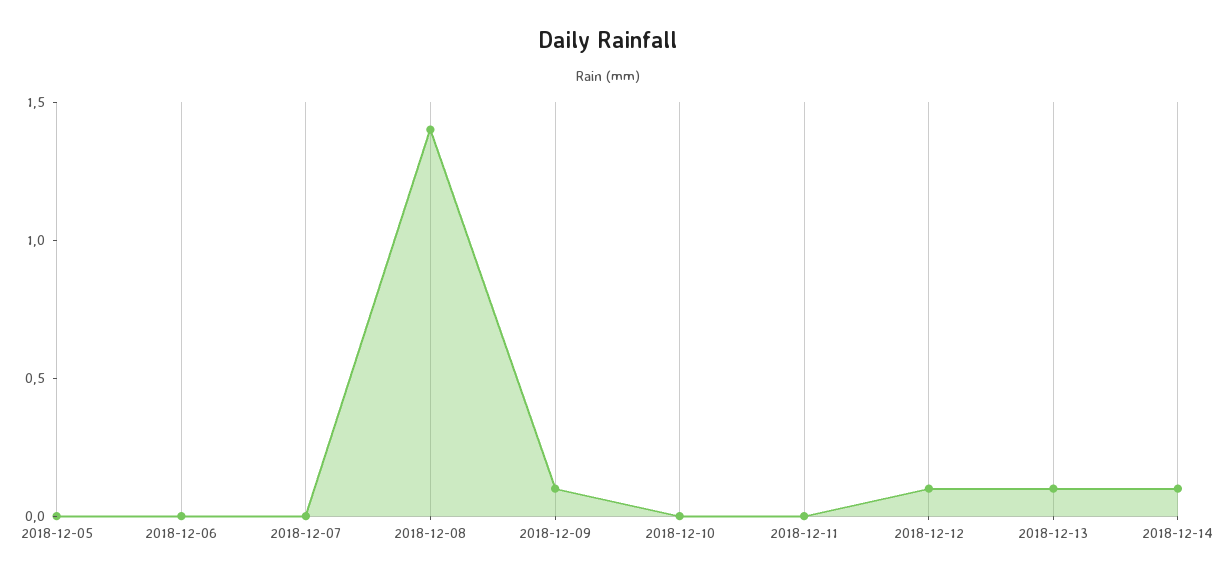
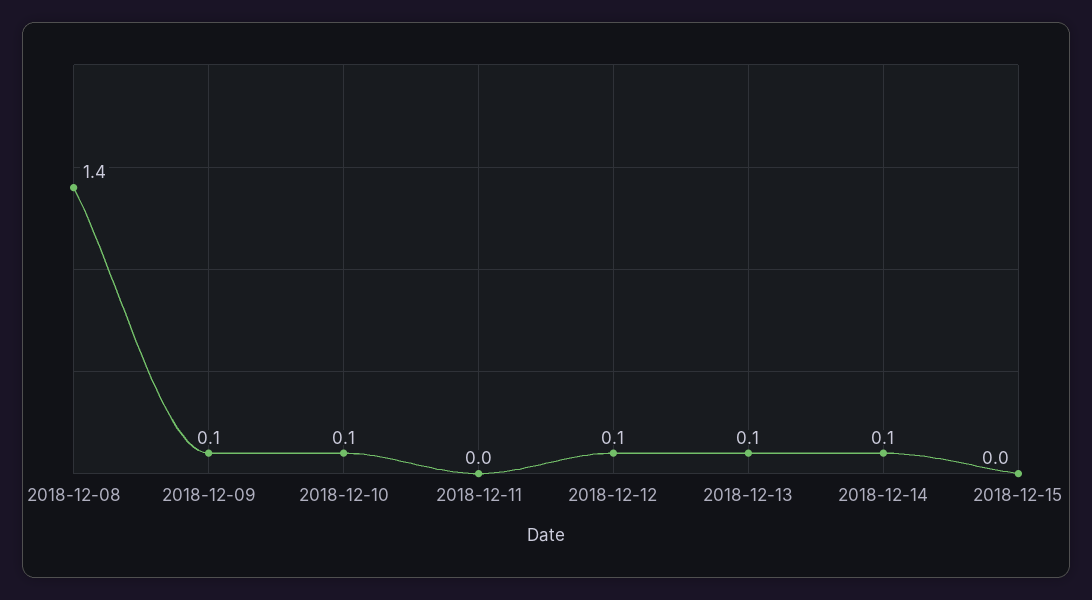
2018-12-05: 0 -> none
2018-12-06: 0 -> none
2018-12-07: 0 -> none
2018-12-10: 0 -> 0.1
2018-12-15: none -> 0

